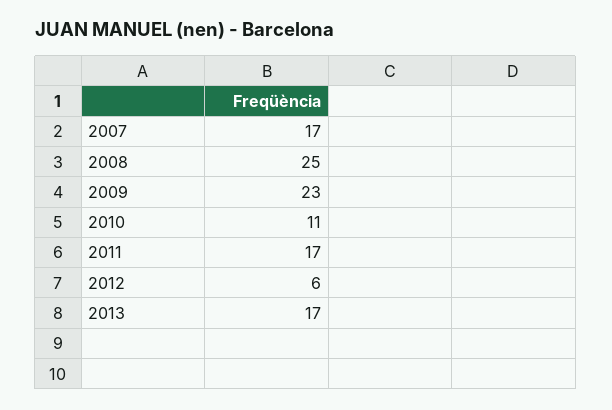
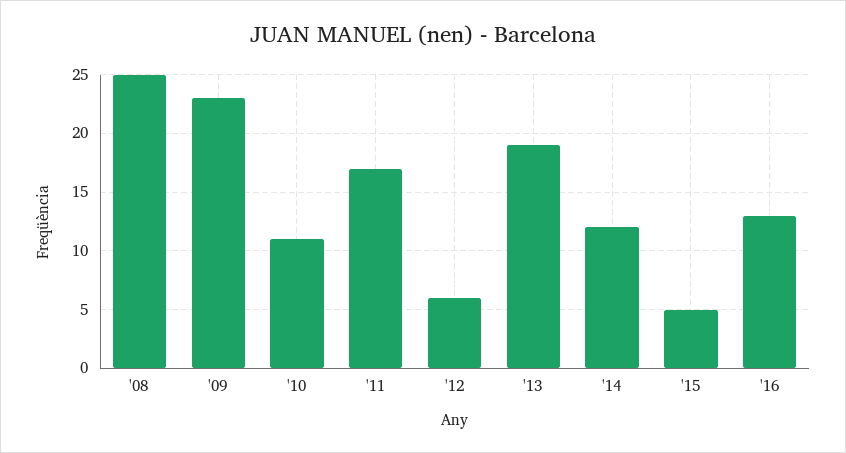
2007: 17 -> none
2013: 17 -> 19
'14: none -> 12
'15: none -> 5
'16: none -> 13

